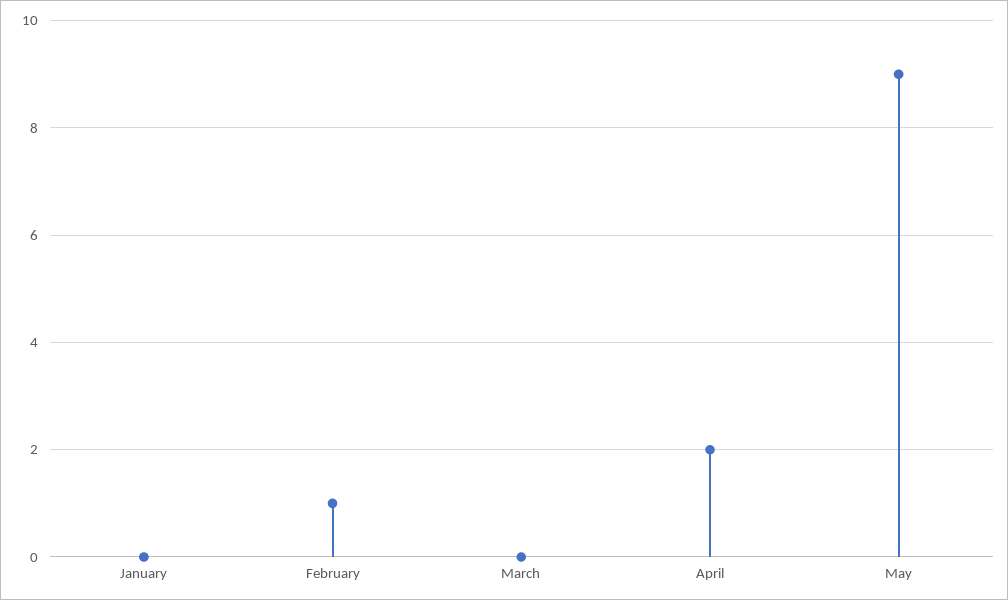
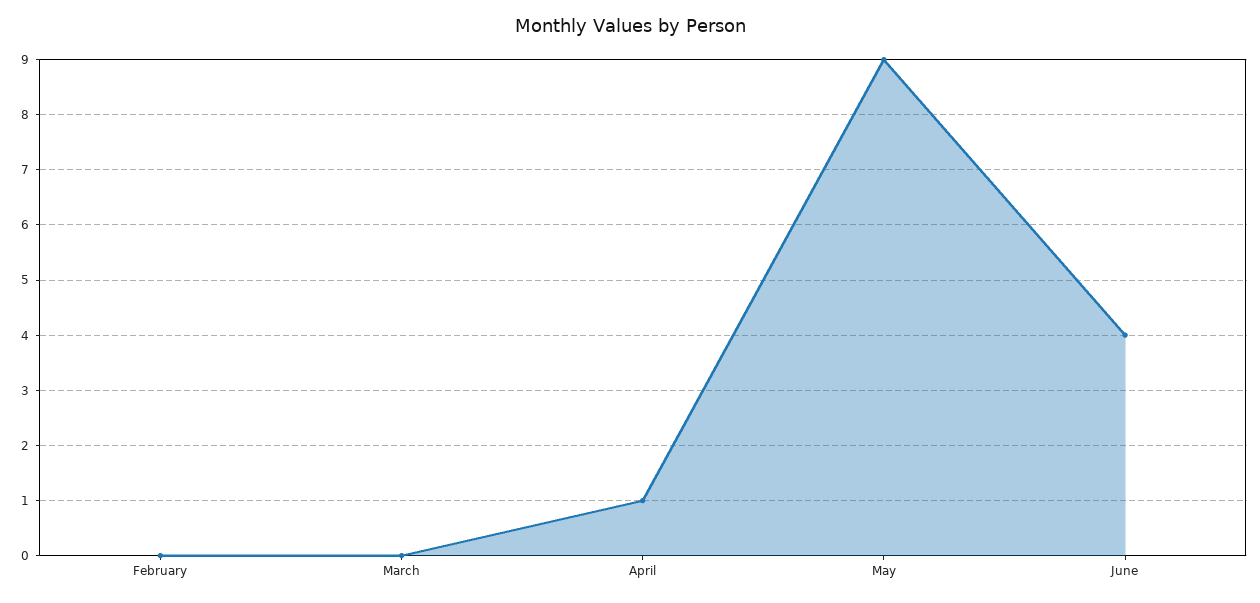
January: 0 -> none
February: 1 -> 0
April: 2 -> 1
June: none -> 4

